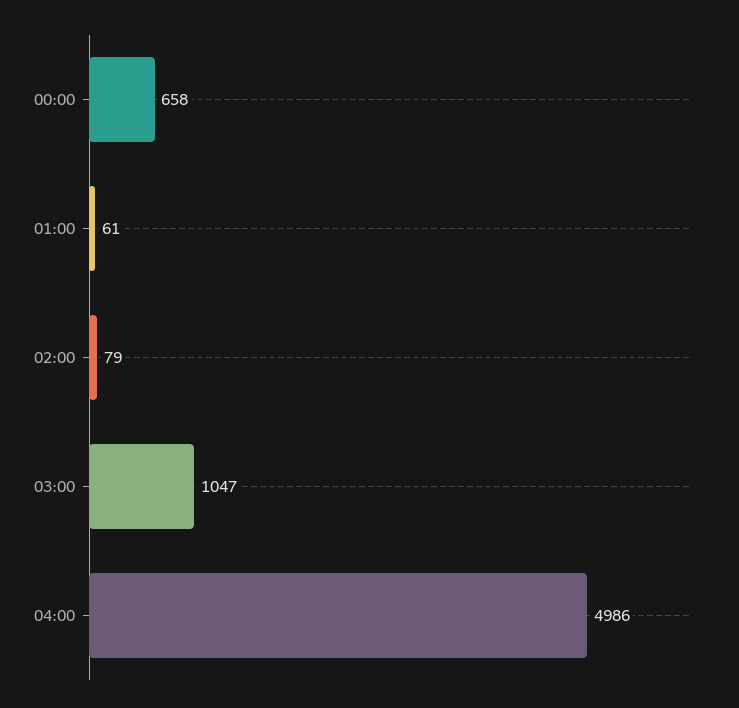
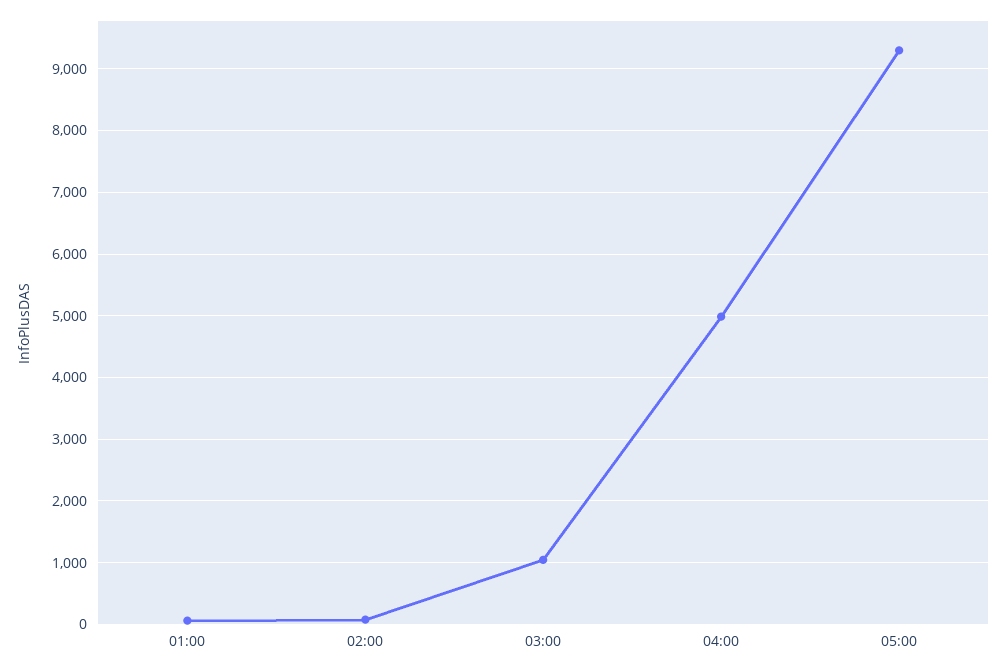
00:00: 658 -> none
05:00: none -> 9300

